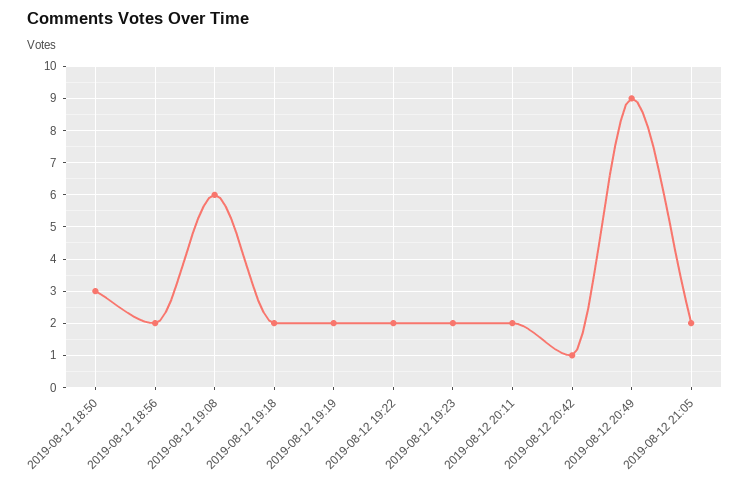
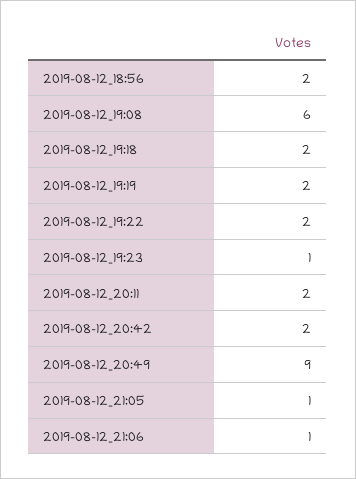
2019-08-12 18:50: 3 -> none
2019-08-12 19:23: 2 -> 1
2019-08-12 20:42: 1 -> 2
2019-08-12 21:05: 2 -> 1
2019-08-12_21:06: none -> 1

